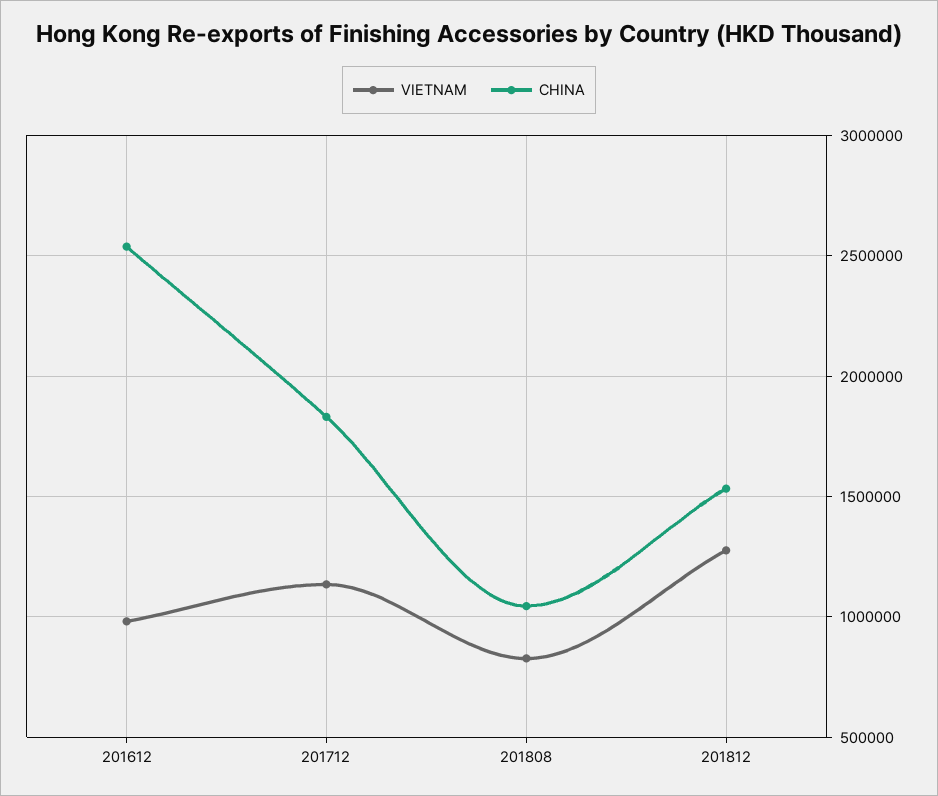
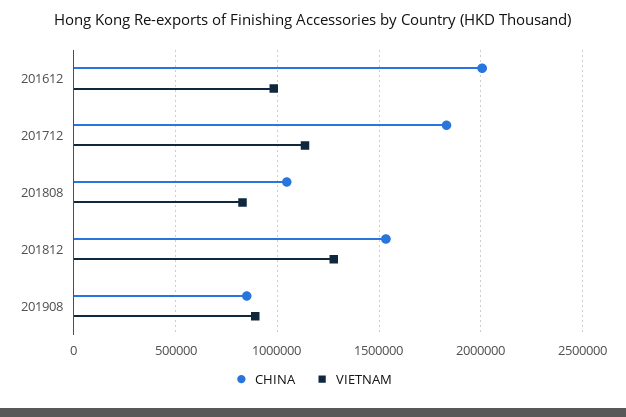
CHINA, 201612: 2550000 -> 2000000
CHINA, 201908: none -> 850000
VIETNAM, 201908: none -> 900000

